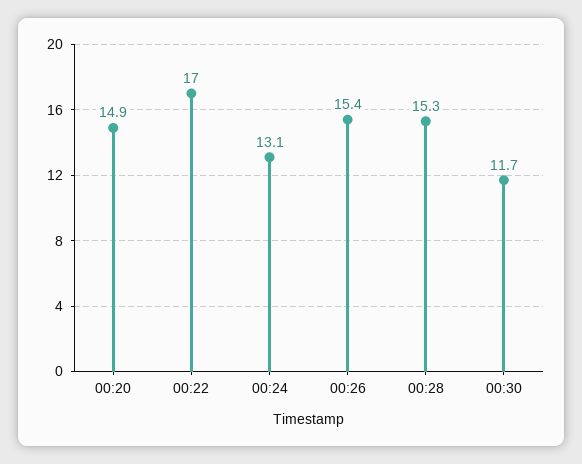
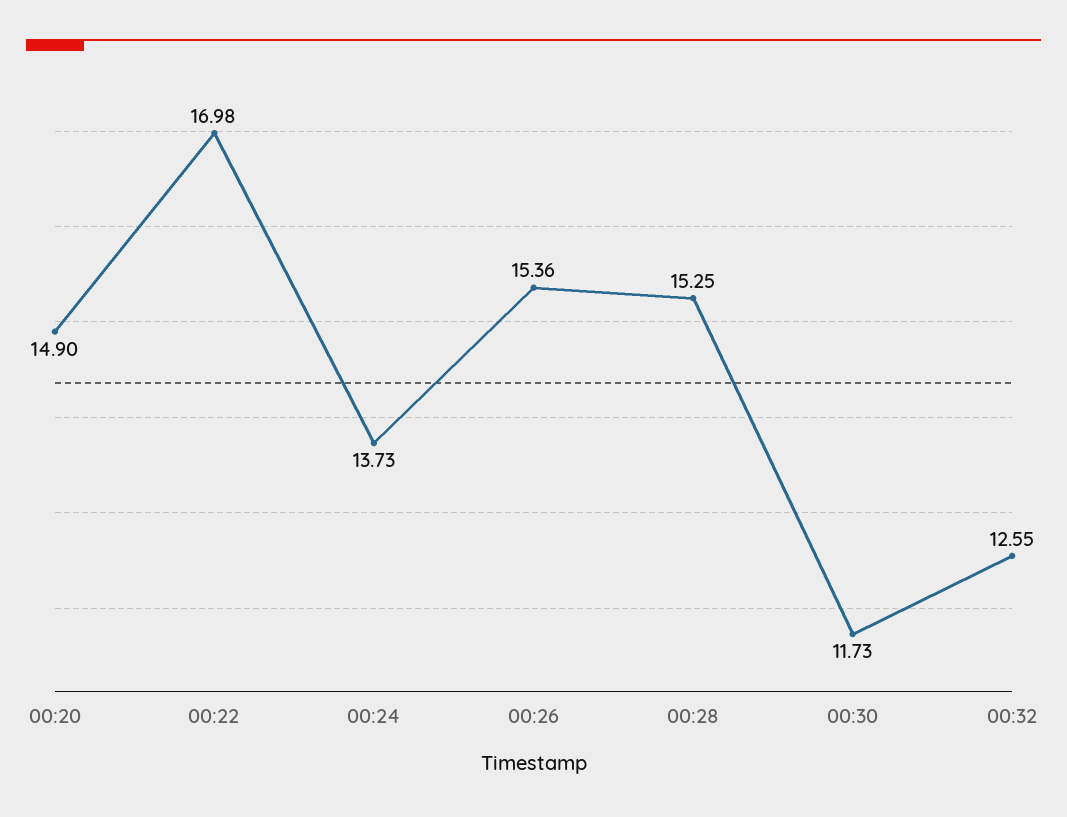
00:24: 13.1 -> 13.73
00:32: none -> 12.55

